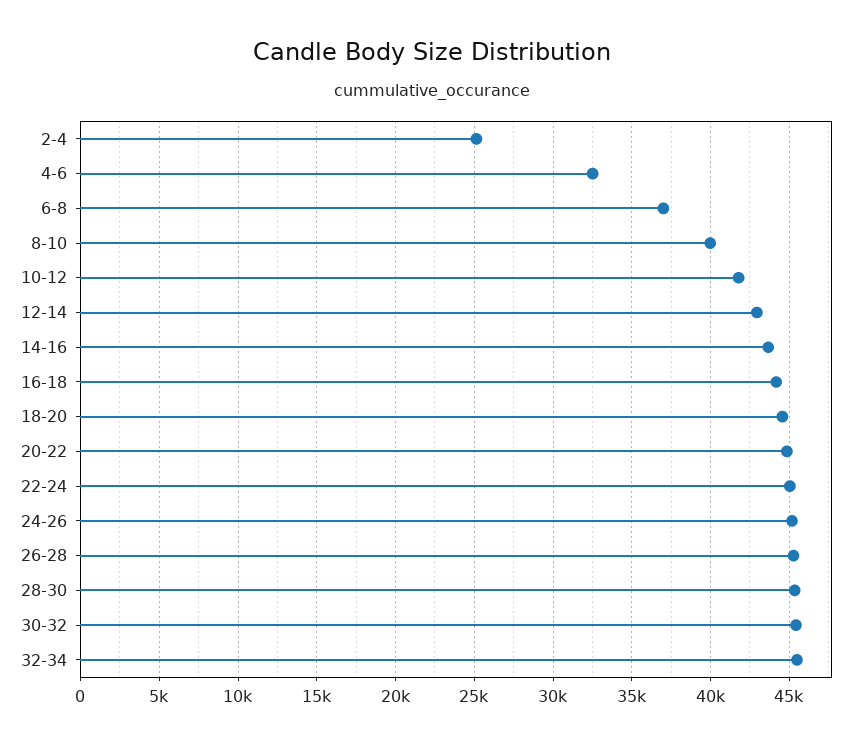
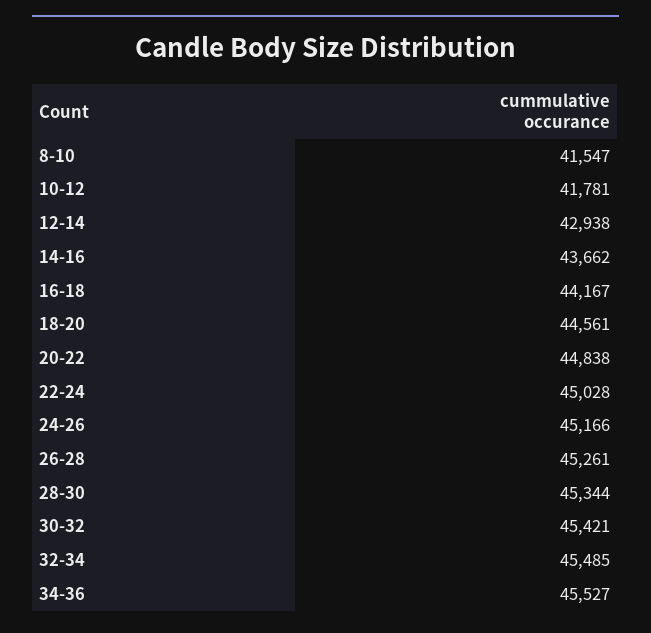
2-4: 25000 -> none
4-6: 32500 -> none
6-8: 37000 -> none
8-10: 40000 -> 41547
34-36: none -> 45527

